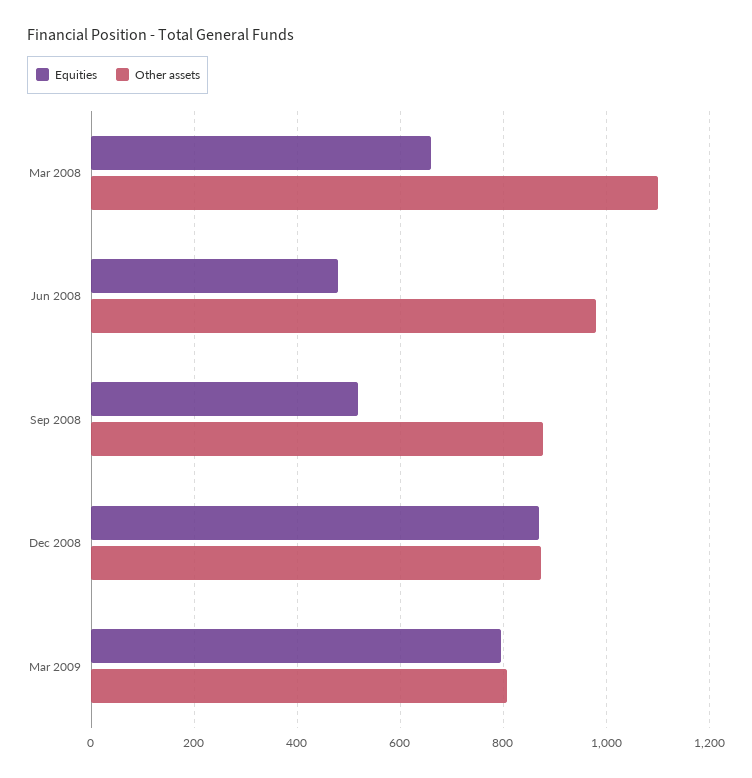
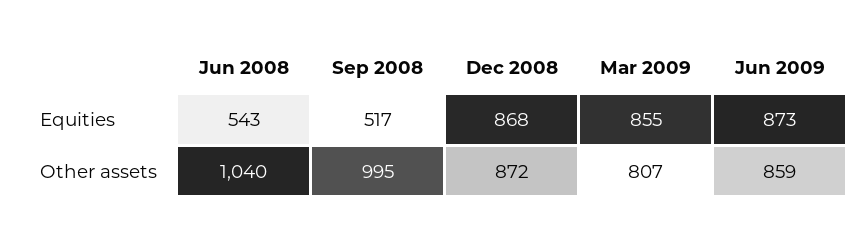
Equities, Mar 2008: 660 -> none
Other assets, Mar 2008: 1100 -> none
Equities, Jun 2008: 480 -> 543
Other assets, Jun 2008: 980 -> 1040
Other assets, Sep 2008: 880 -> 995
Equities, Mar 2009: 800 -> 855
Equities, Jun 2009: none -> 873
Other assets, Jun 2009: none -> 859

